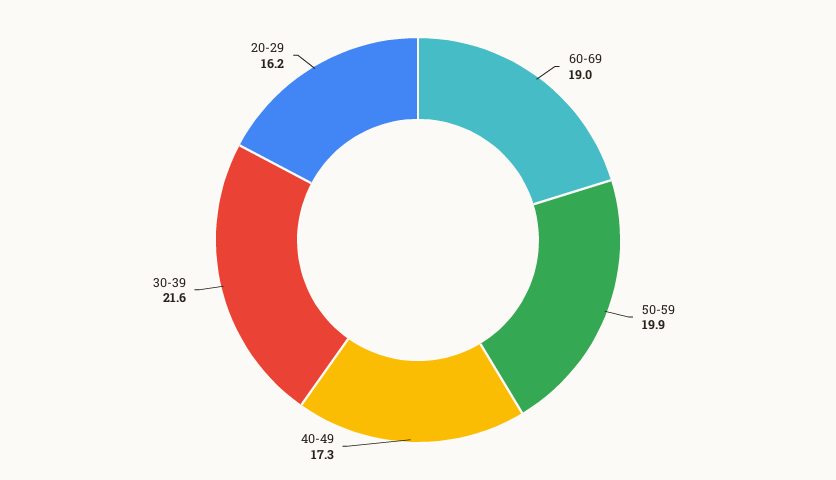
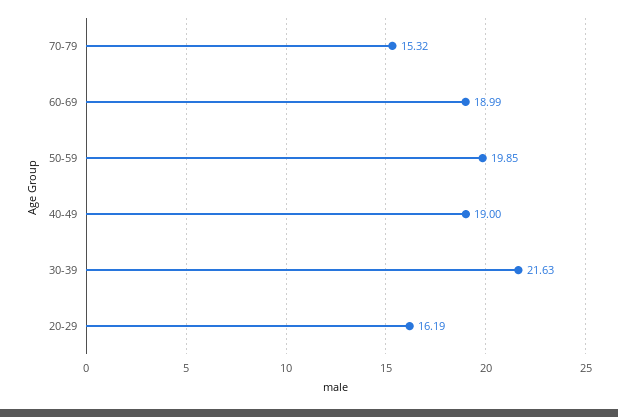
40-49: 17.3 -> 19
70-79: none -> 15.32

